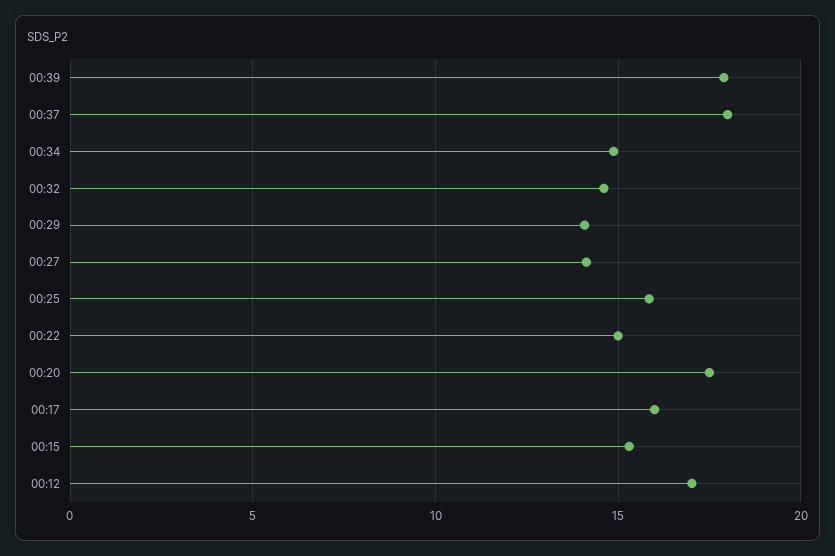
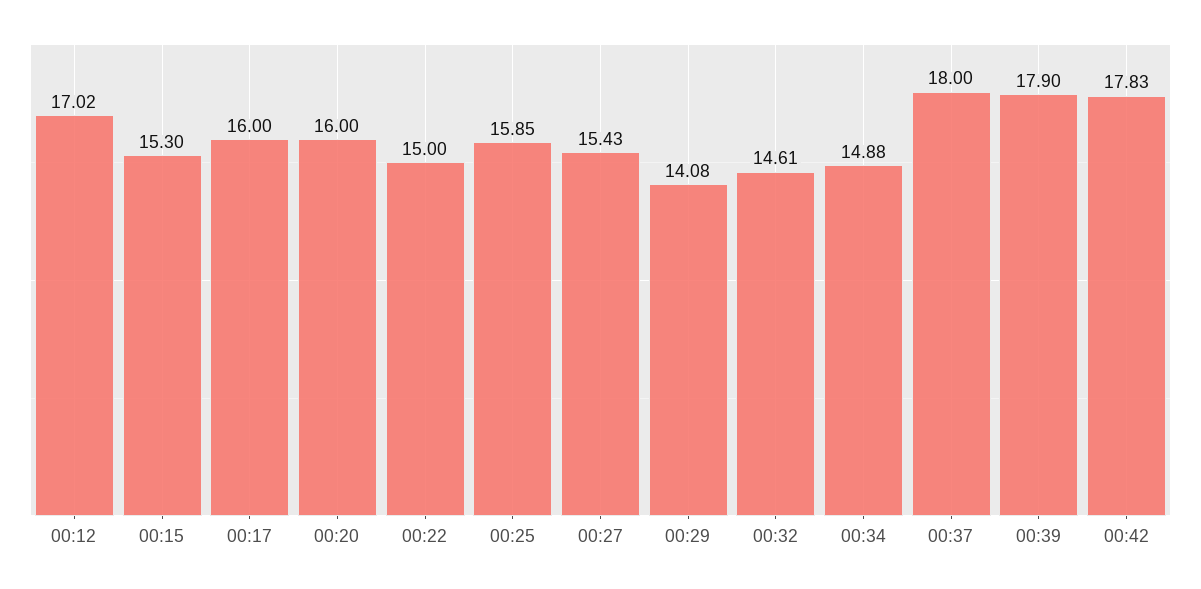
00:27: 14 -> 15.43
00:20: 17.5 -> 16
00:42: none -> 17.83

